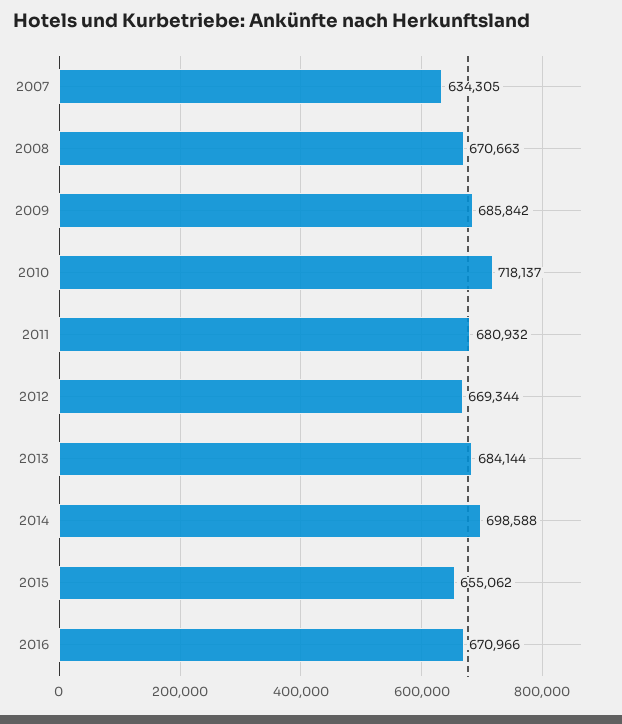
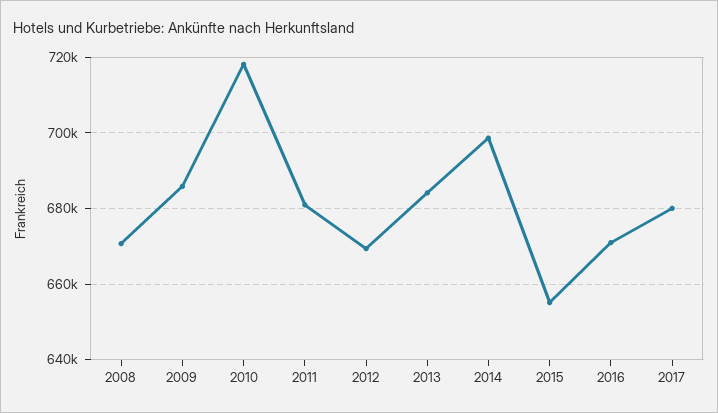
2007: 634305 -> none
2017: none -> 680000

